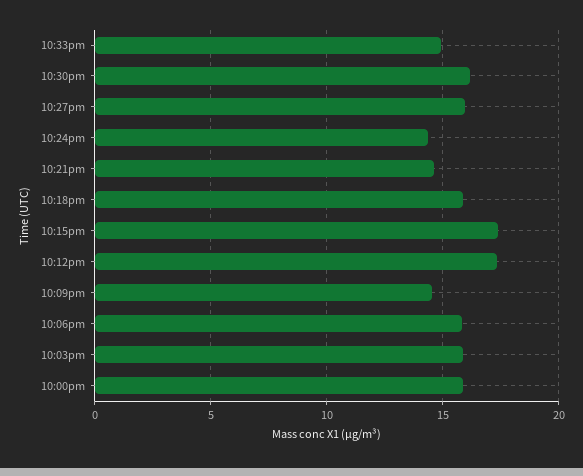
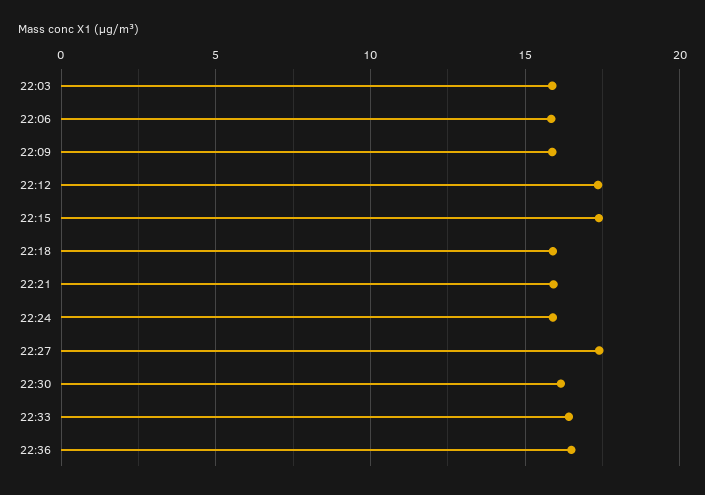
10:33pm: 15 -> 16.5
10:27pm: 16 -> 17.5
10:24pm: 14.5 -> 16
10:21pm: 14.5 -> 16
10:09pm: 14.5 -> 16
10:00pm: 16 -> none
22:36: none -> 16.5

